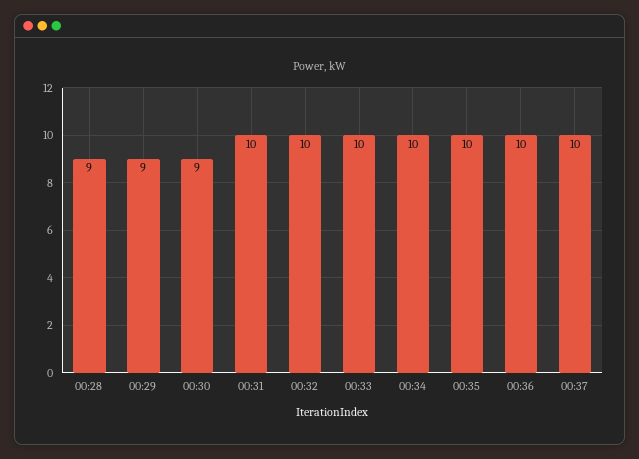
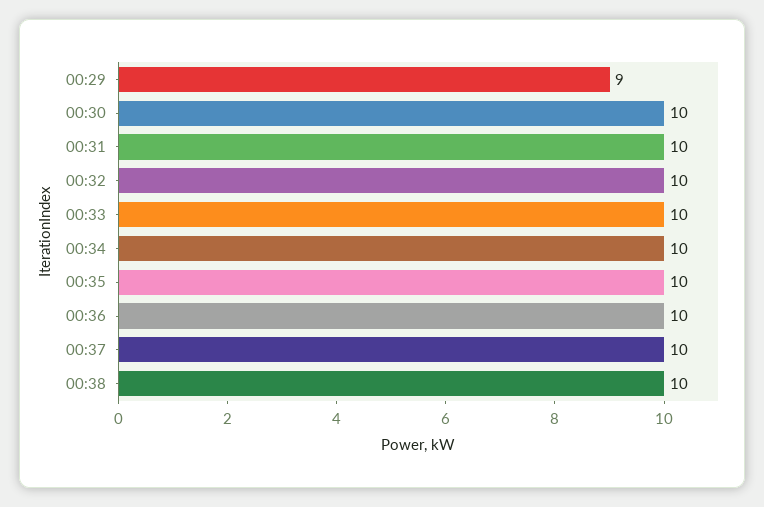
00:28: 9 -> none
00:30: 9 -> 10
00:38: none -> 10

